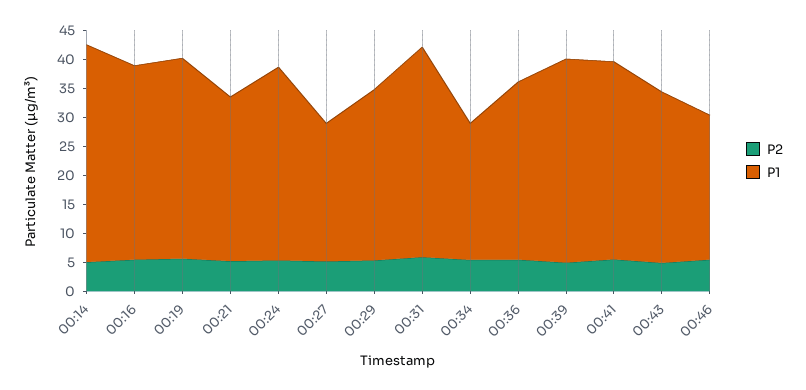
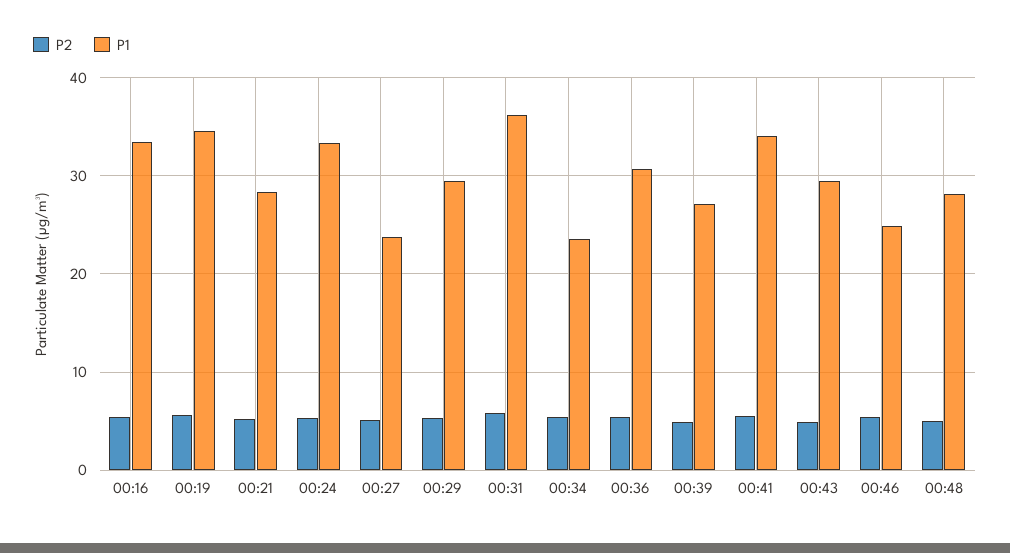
P2, 00:14: 5 -> none
P1, 00:14: 37.5 -> none
P1, 00:39: 35 -> 27
P2, 00:48: none -> 5
P1, 00:48: none -> 28

